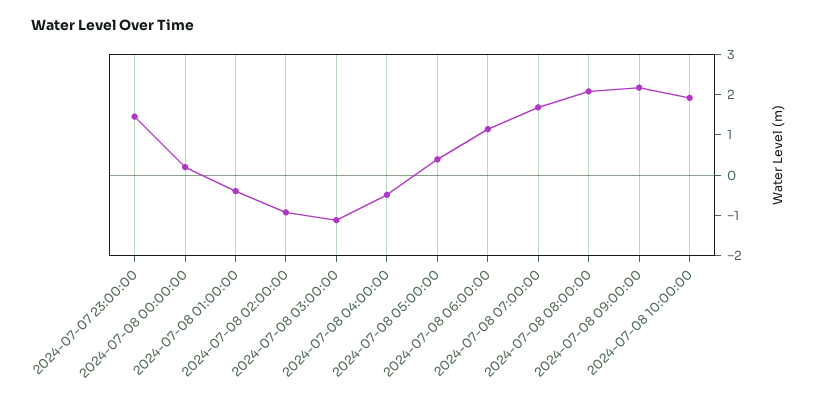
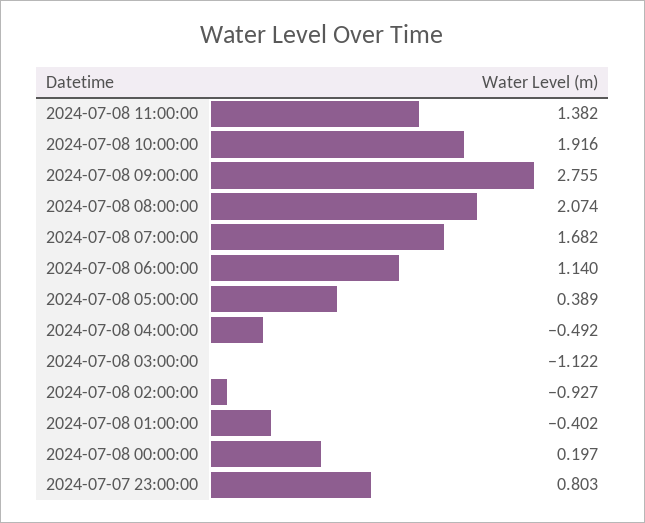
2024-07-07 23:00:00: 1.4 -> 0.803
2024-07-08 09:00:00: 2.2 -> 2.755
2024-07-08 11:00:00: none -> 1.382

